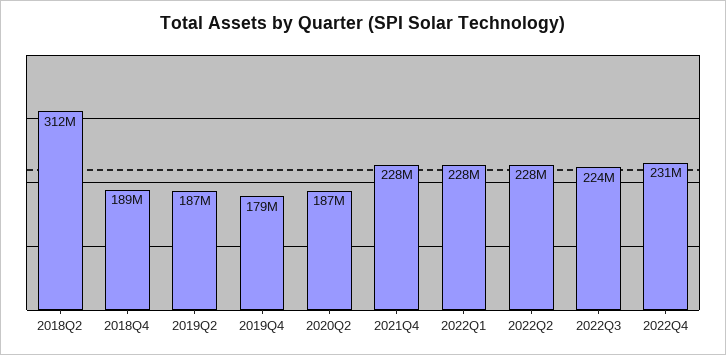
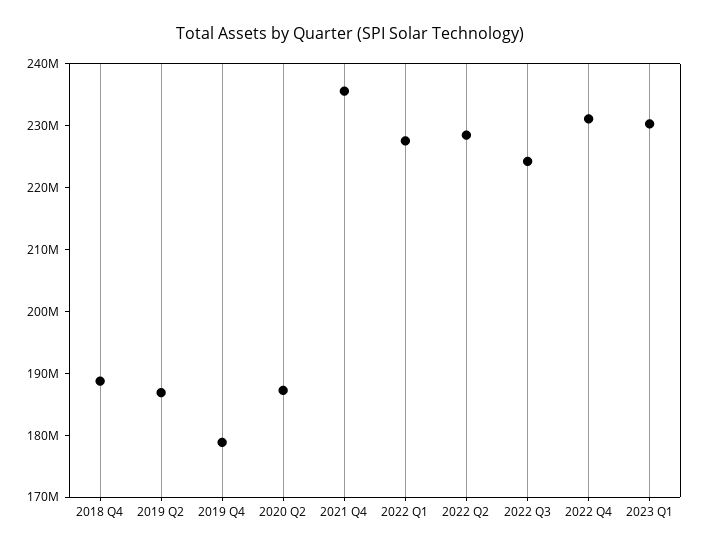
2018Q2: 312000000 -> none
2021Q4: 228000000 -> 236000000
2023 Q1: none -> 230000000

